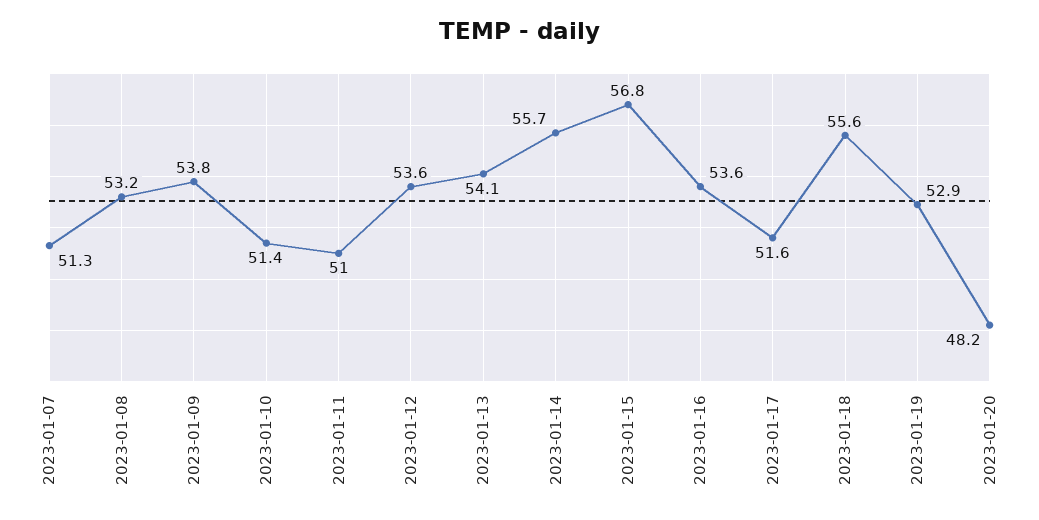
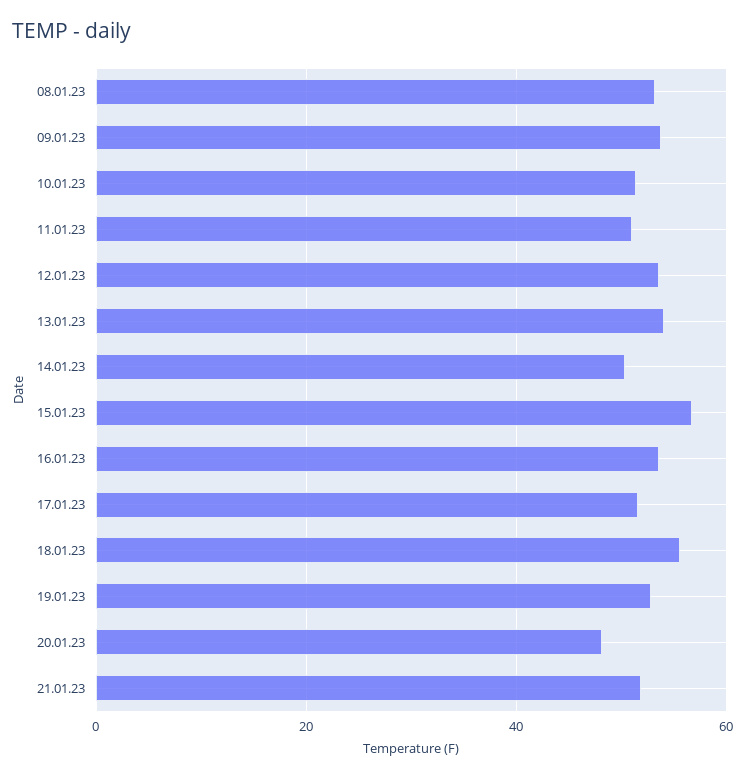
2023-01-07: 51.3 -> none
2023-01-14: 55.7 -> 50
21.01.23: none -> 52

